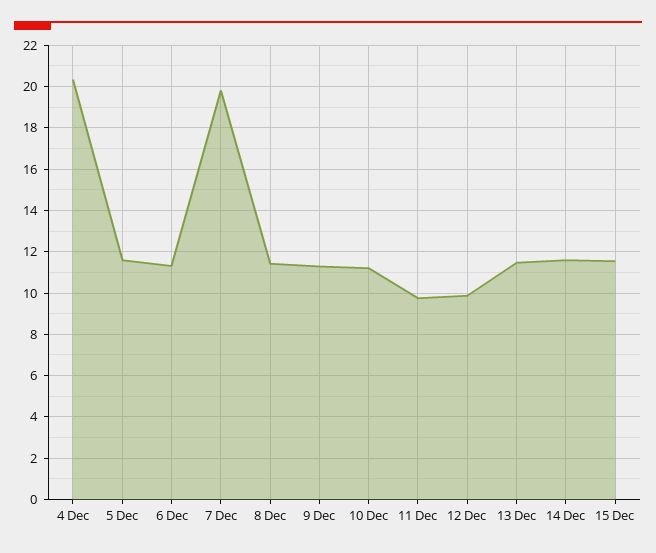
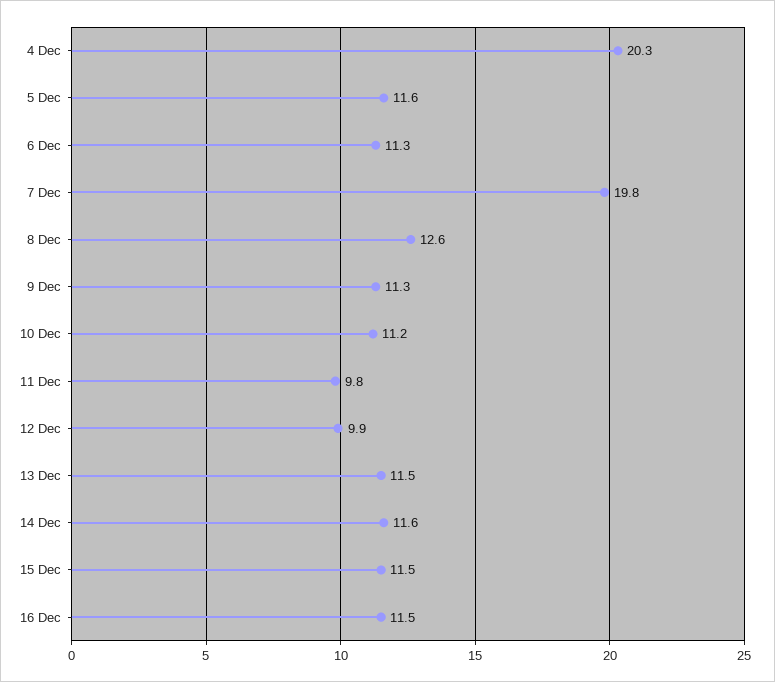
8 Dec: 11.5 -> 12.6
16 Dec: none -> 11.5

